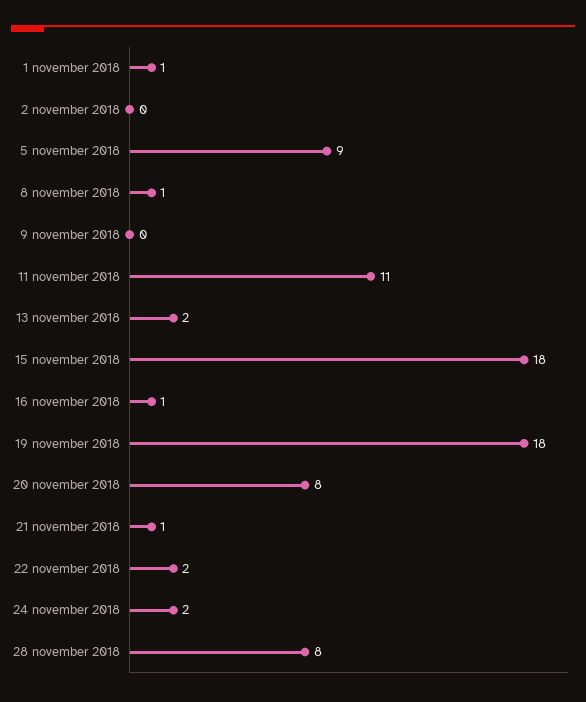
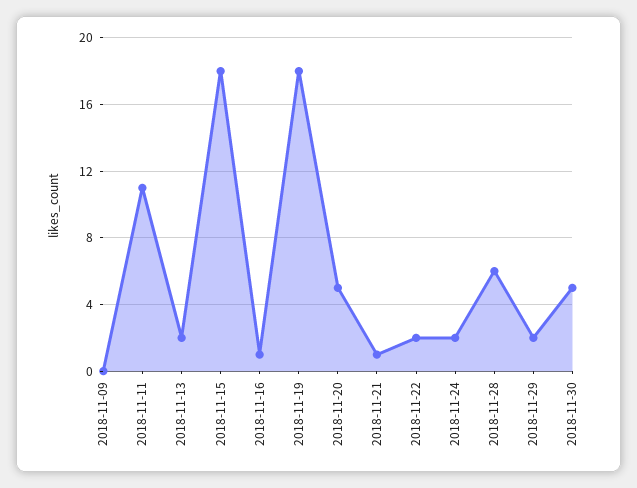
1 november 2018: 1 -> none
2 november 2018: 0 -> none
5 november 2018: 9 -> none
8 november 2018: 1 -> none
20 november 2018: 8 -> 5
28 november 2018: 8 -> 6
2018-11-29: none -> 2
2018-11-30: none -> 5

